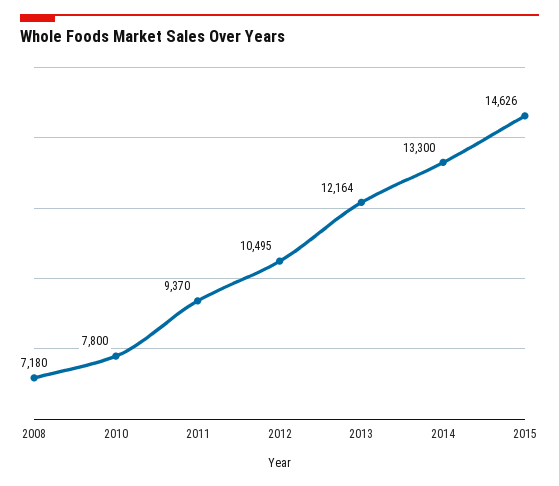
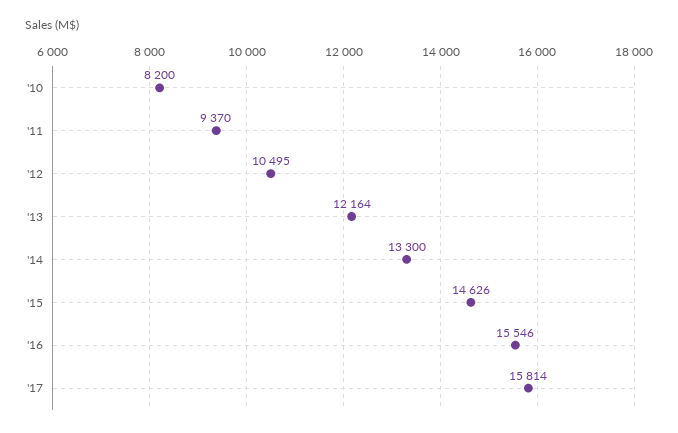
2008: 7180 -> none
2010: 7800 -> 8200
'16: none -> 15546
'17: none -> 15814

